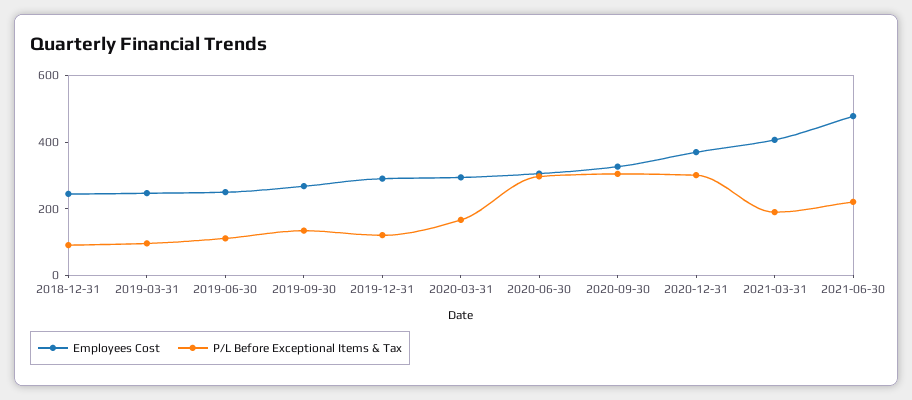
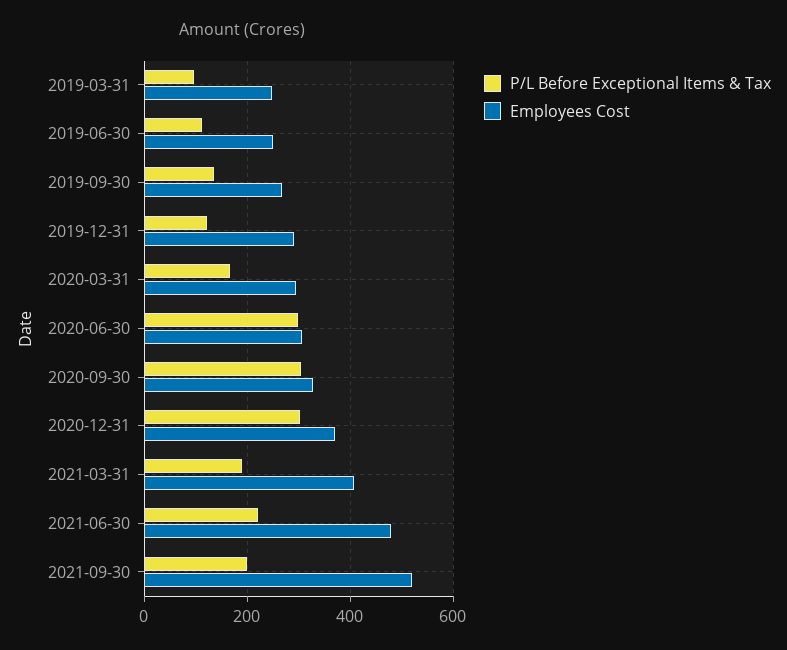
Employees Cost, 2018-12-31: 250 -> none
P/L Before Exceptional Items & Tax, 2018-12-31: 100 -> none
P/L Before Exceptional Items & Tax, 2021-09-30: none -> 200
Employees Cost, 2021-09-30: none -> 520

